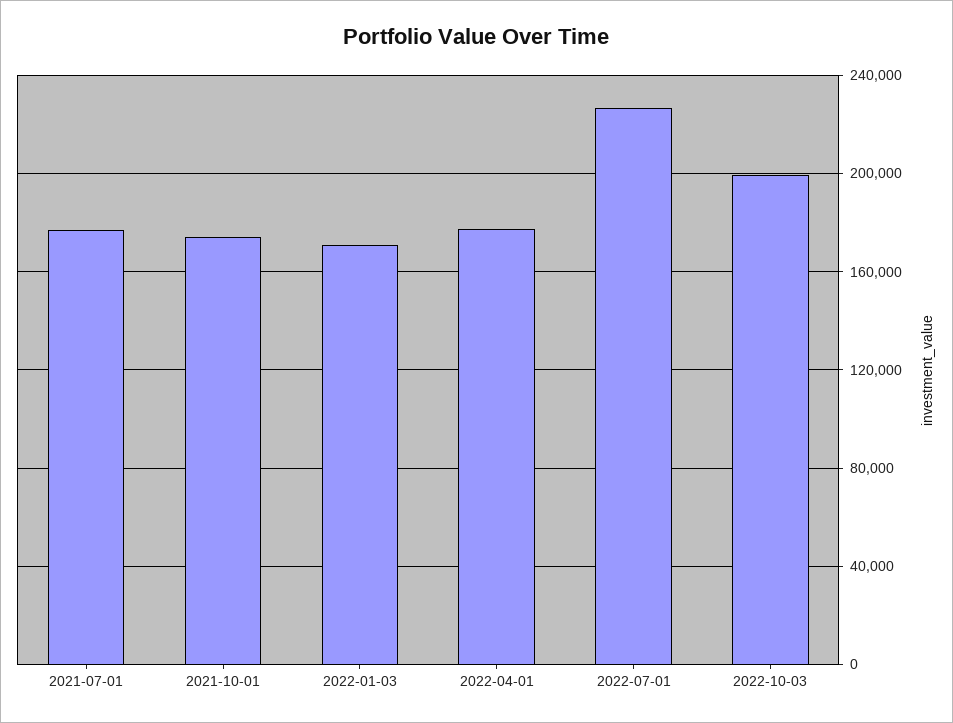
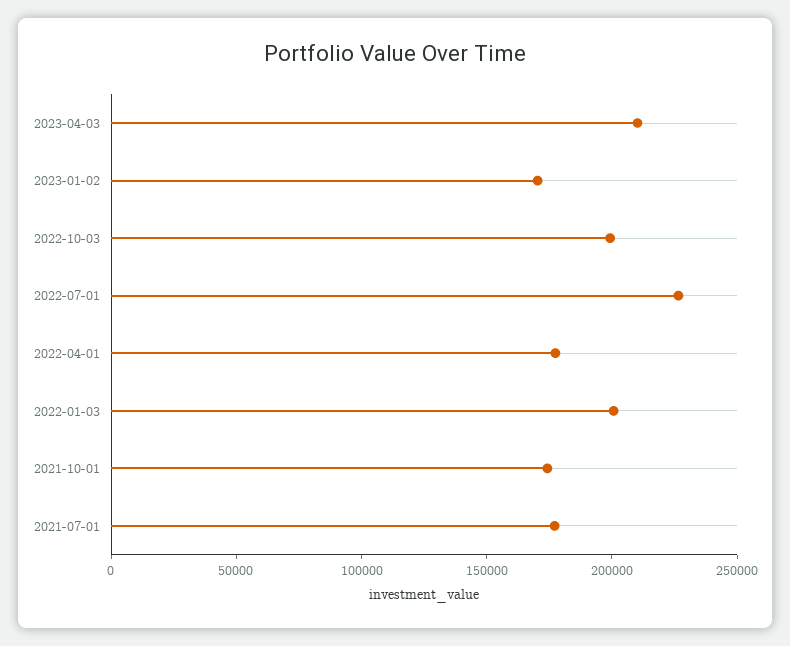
2022-01-03: 170000 -> 200000
2023-04-03: none -> 210000
2023-01-02: none -> 170000

